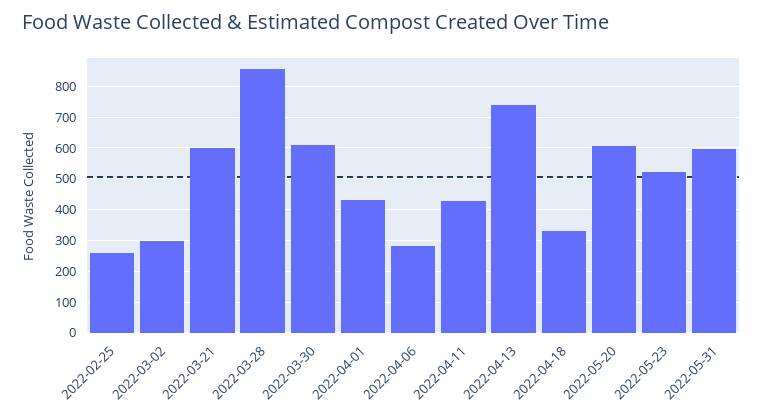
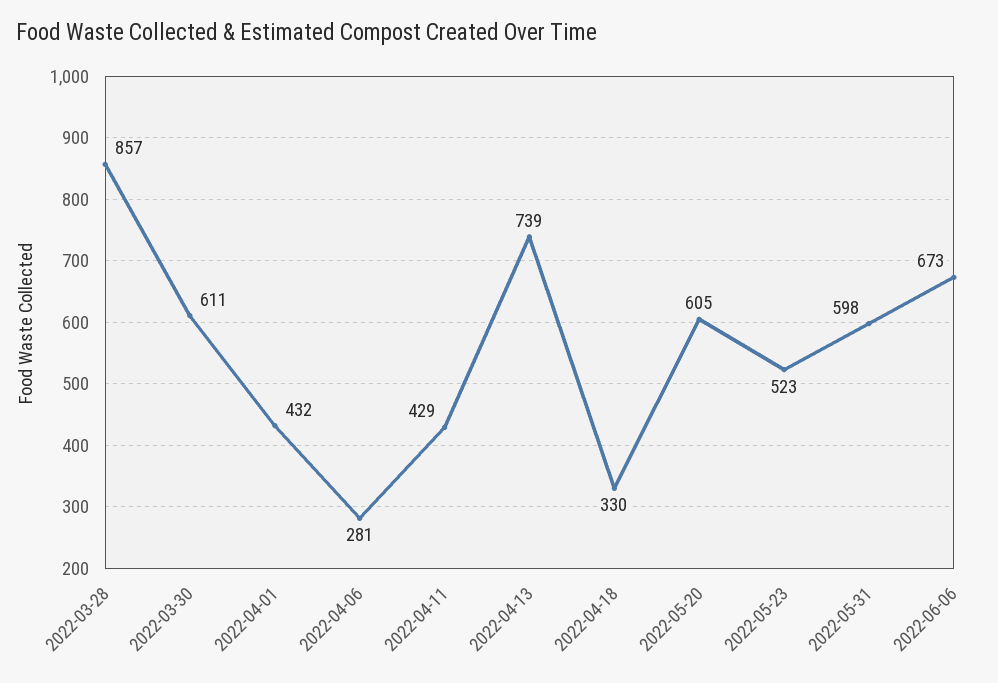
2022-02-25: 260 -> none
2022-03-02: 300 -> none
2022-03-21: 600 -> none
2022-06-06: none -> 673

